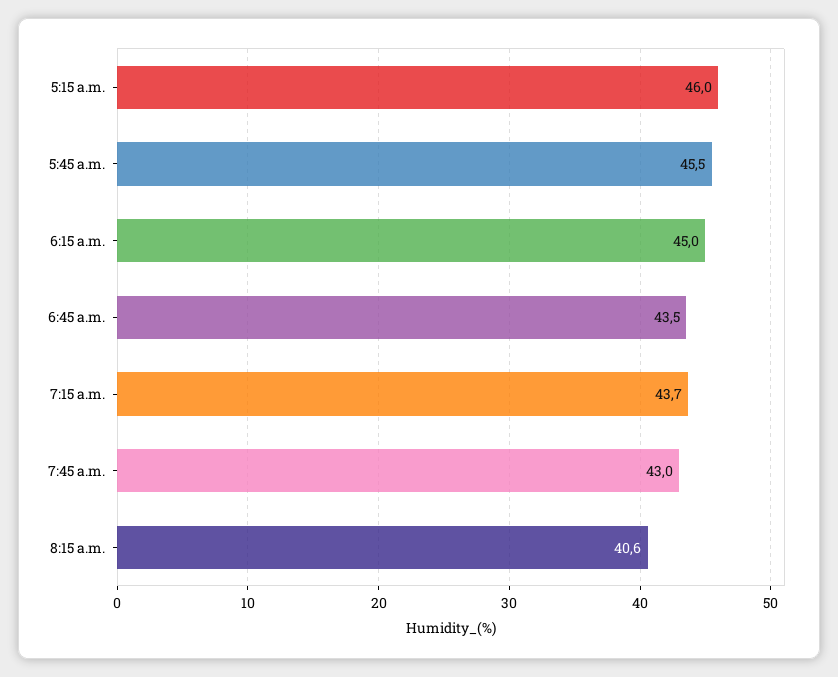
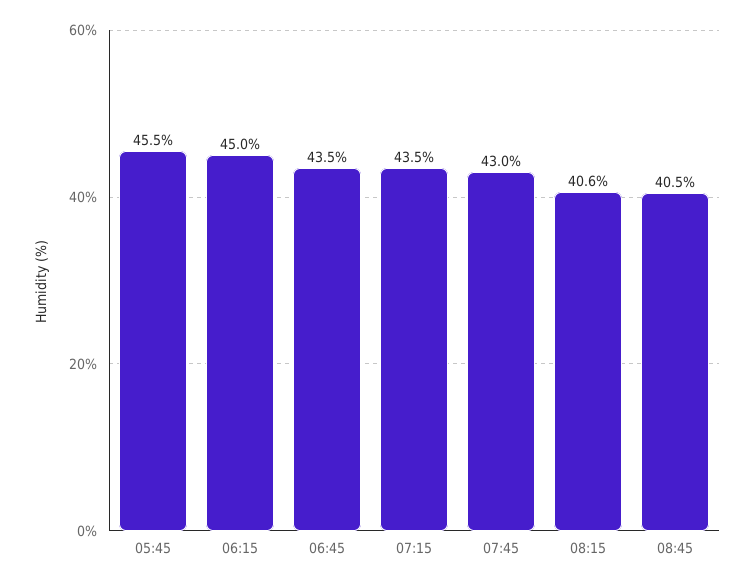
5:15 a.m.: 46 -> none
7:15 a.m.: 43.7 -> 43.5
08:45: none -> 40.5

